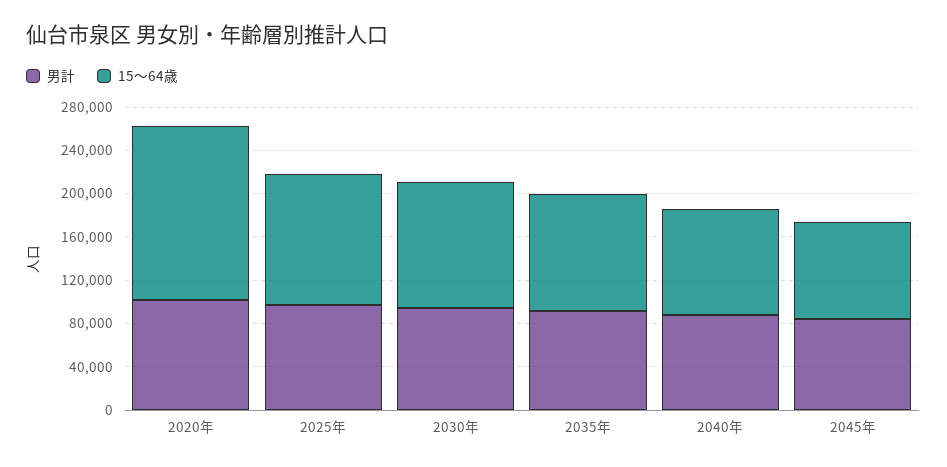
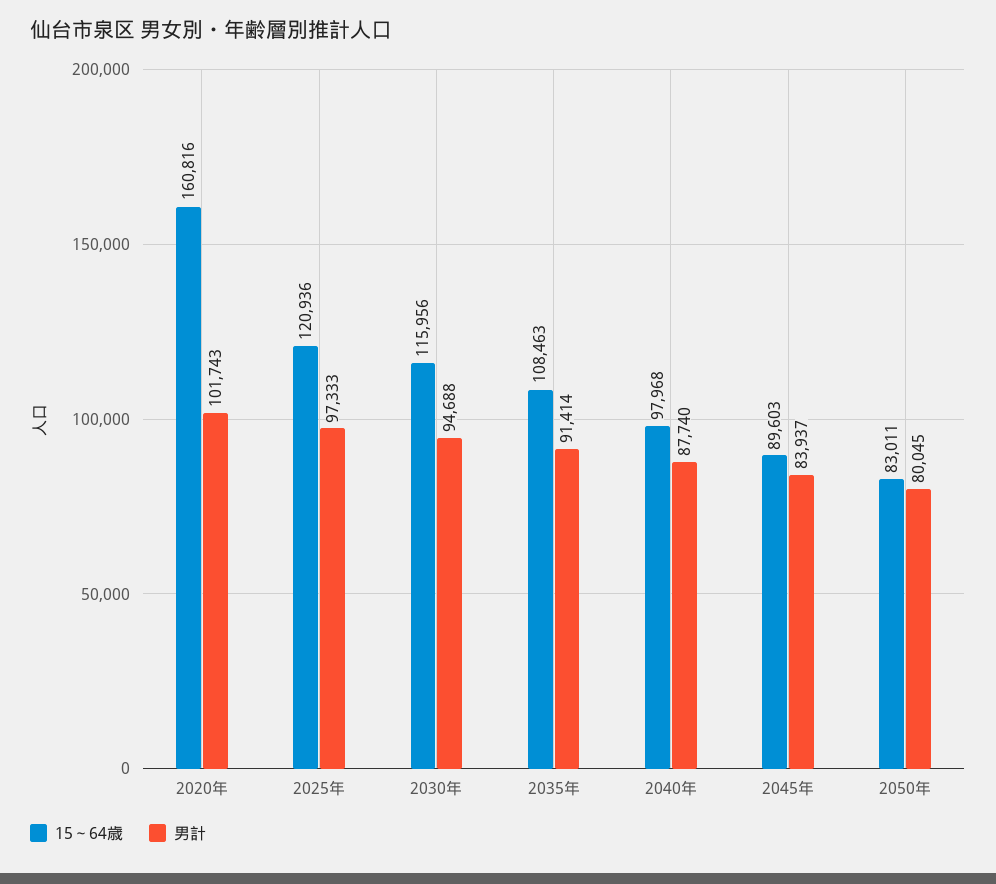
15～64歳, 2050年: none -> 83011
男計, 2050年: none -> 80045

